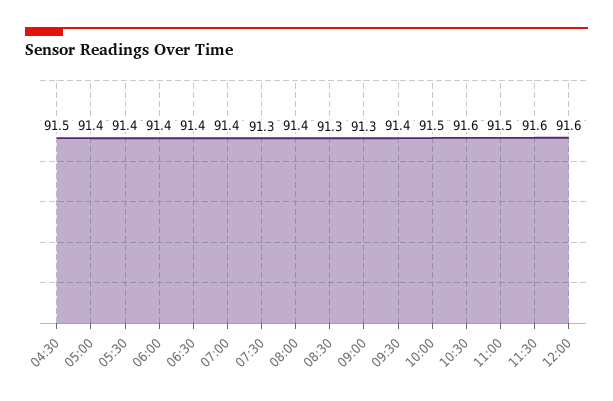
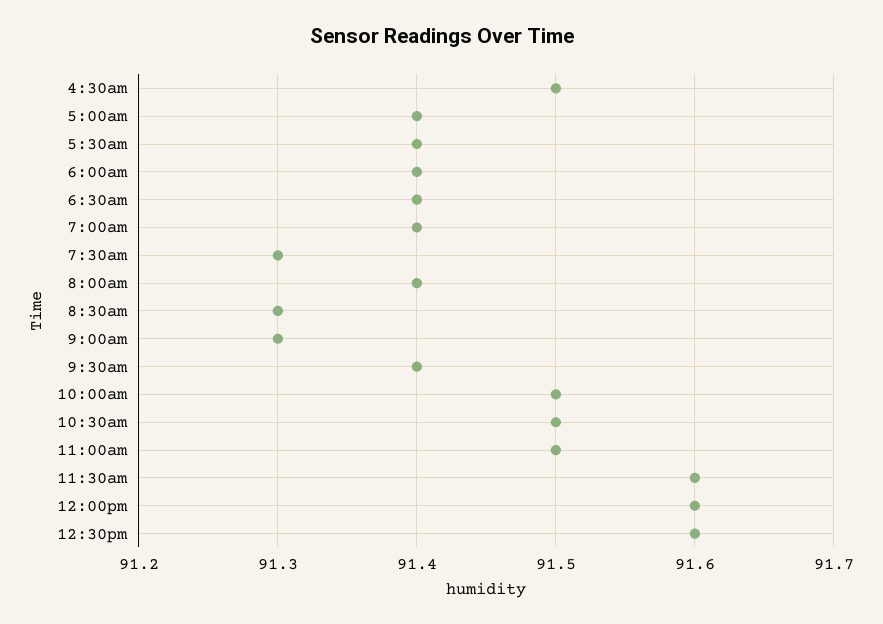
10:30: 91.6 -> 91.5
12:30pm: none -> 91.6

